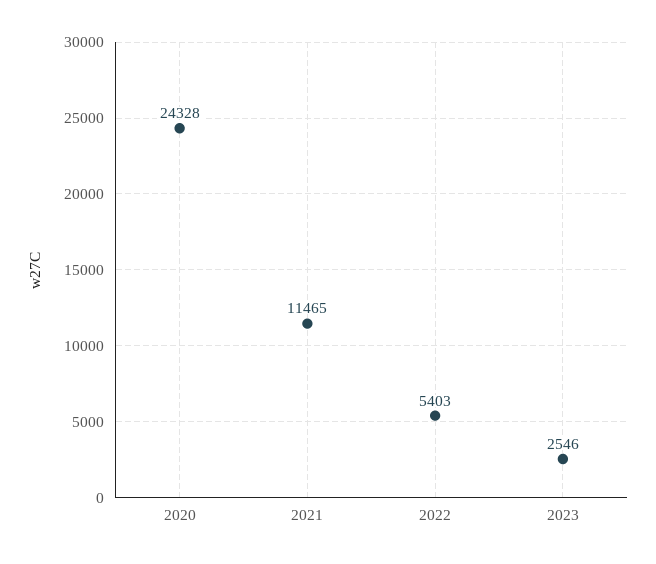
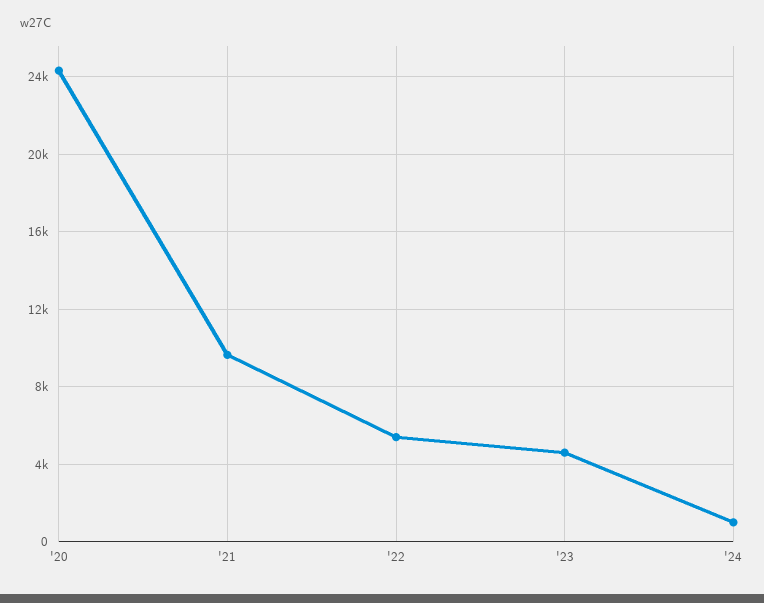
2021: 11465 -> 9500
2023: 2546 -> 4500
'24: none -> 1000

